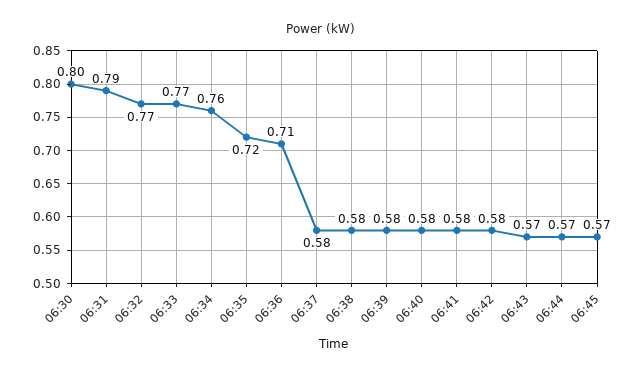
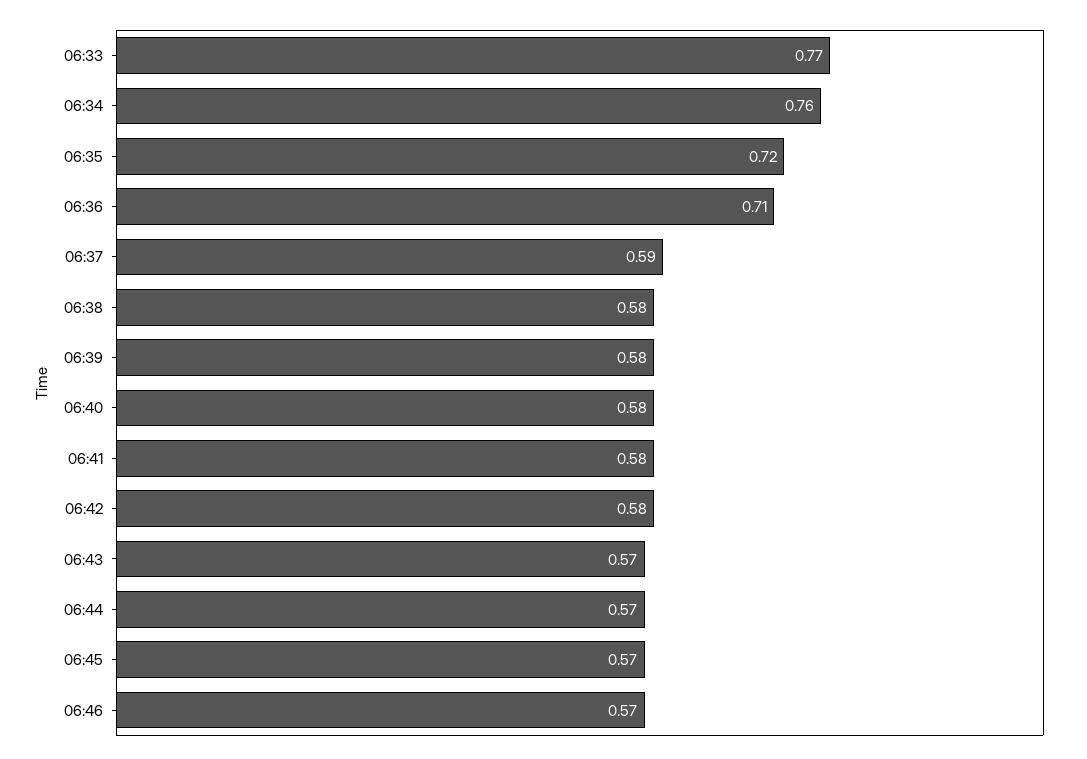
06:30: 0.8 -> none
06:31: 0.79 -> none
06:32: 0.77 -> none
06:37: 0.58 -> 0.59
06:46: none -> 0.57

